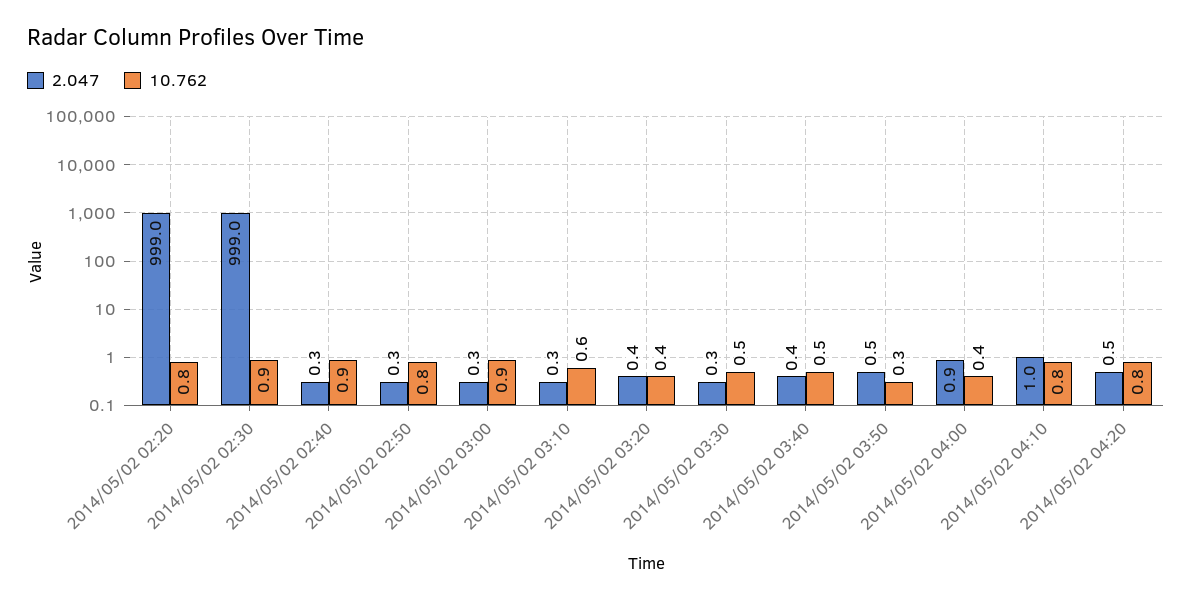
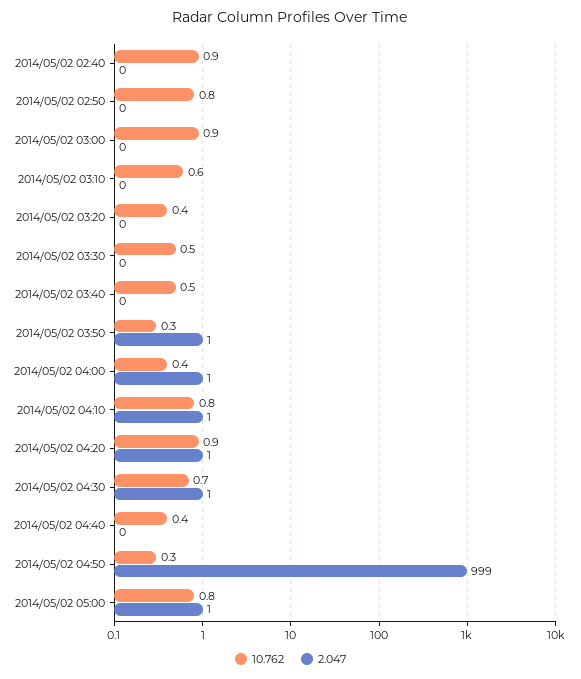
2.047, 2014/05/02 02:20: 999 -> none
10.762, 2014/05/02 02:20: 0.8 -> none
2.047, 2014/05/02 02:30: 999 -> none
10.762, 2014/05/02 02:30: 0.9 -> none
10.762, 2014/05/02 04:20: 0.8 -> 0.9
10.762, 2014/05/02 04:30: none -> 0.7
2.047, 2014/05/02 04:30: none -> 1
10.762, 2014/05/02 04:40: none -> 0.4
2.047, 2014/05/02 04:40: none -> 0
10.762, 2014/05/02 04:50: none -> 0.3
2.047, 2014/05/02 04:50: none -> 999
10.762, 2014/05/02 05:00: none -> 0.8
2.047, 2014/05/02 05:00: none -> 1

